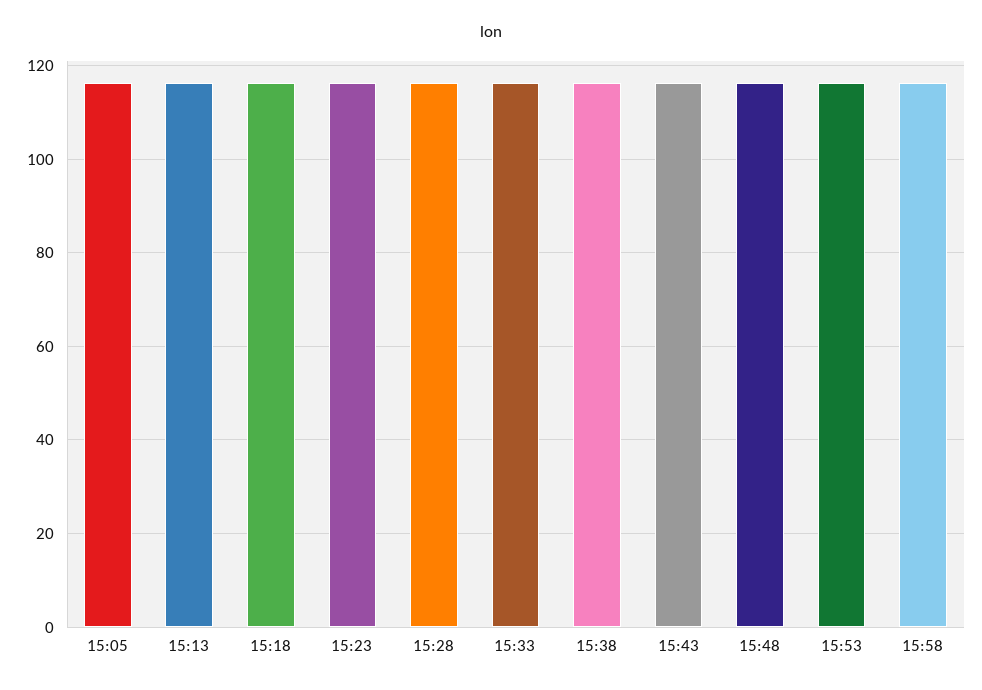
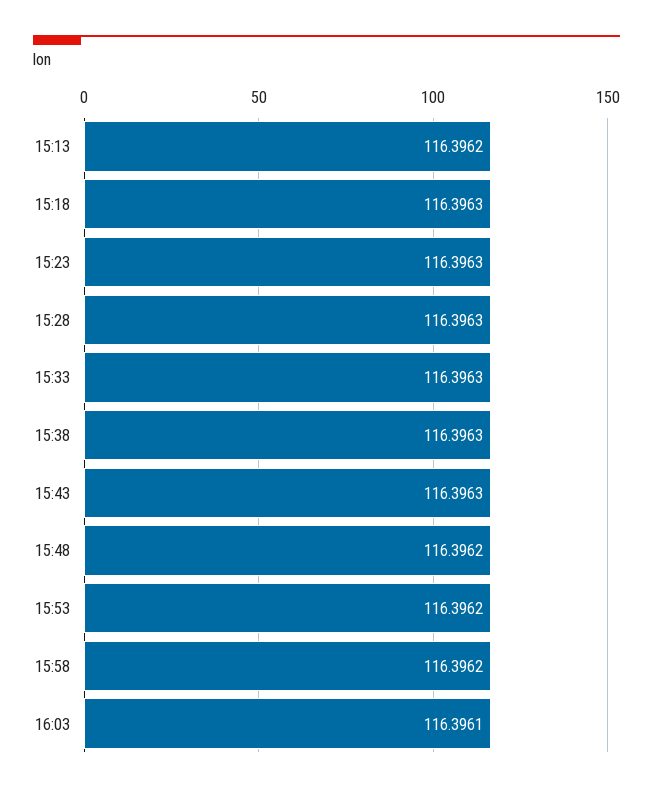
15:05: 116 -> none
16:03: none -> 116.3961

